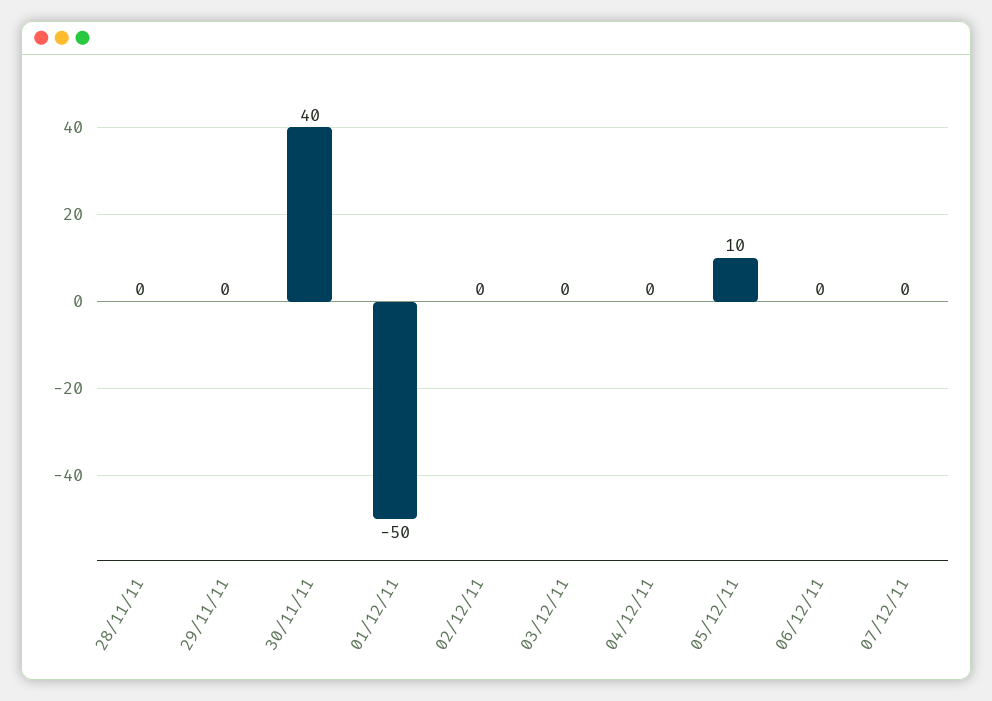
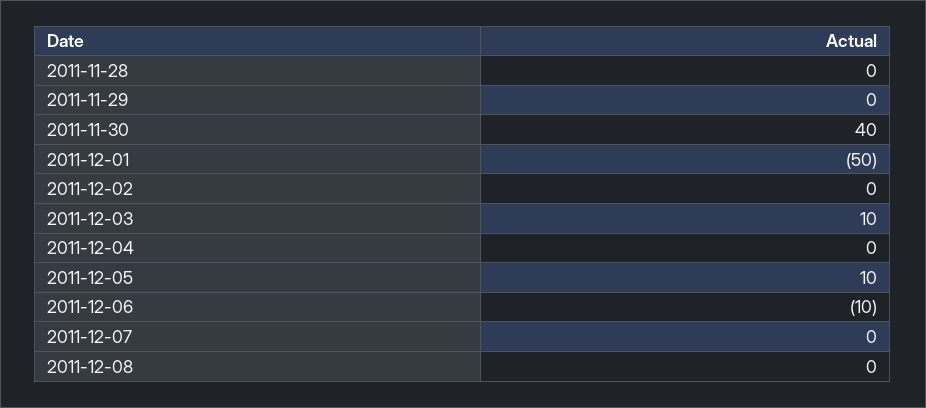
03/12/11: 0 -> 10
06/12/11: 0 -> -10
2011-12-08: none -> 0

